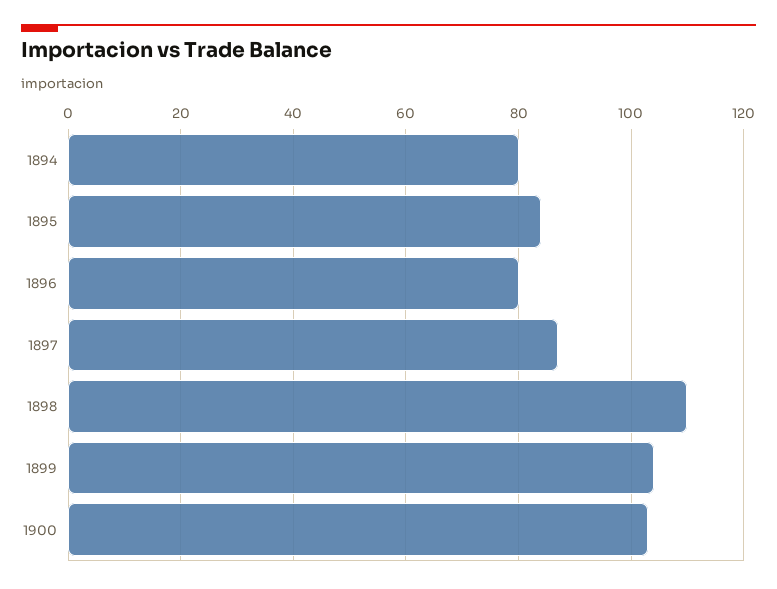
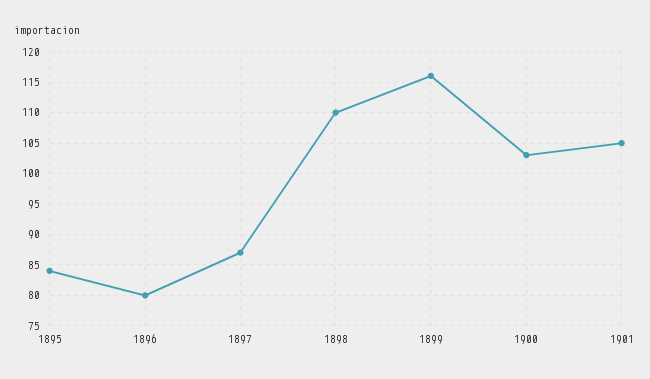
1894: 80 -> none
1899: 105 -> 116
1901: none -> 105

